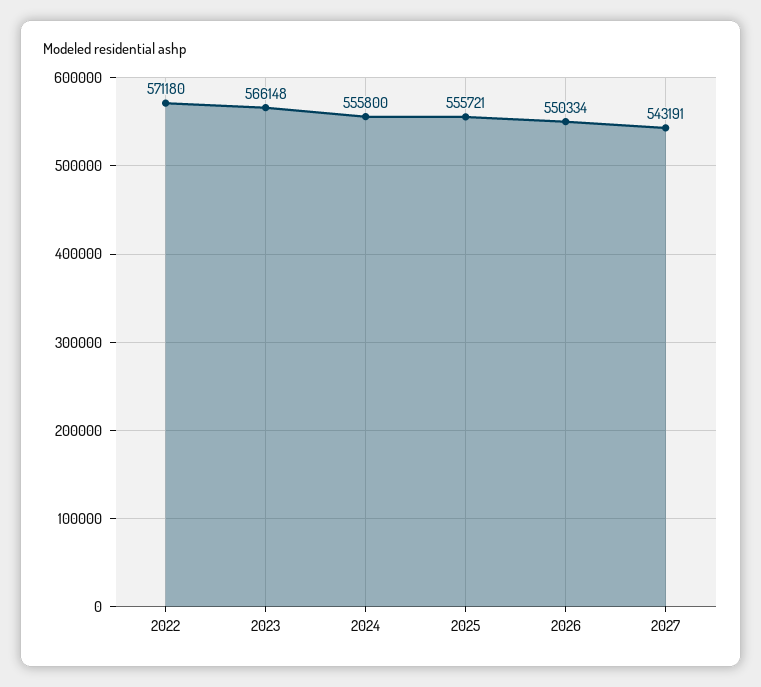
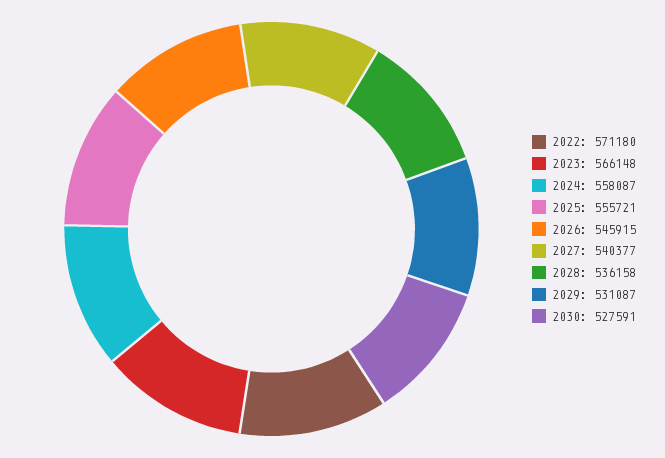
2024: 555800 -> 558087
2026: 550334 -> 545915
2027: 543191 -> 540377
2028: none -> 536158
2029: none -> 531087
2030: none -> 527591

